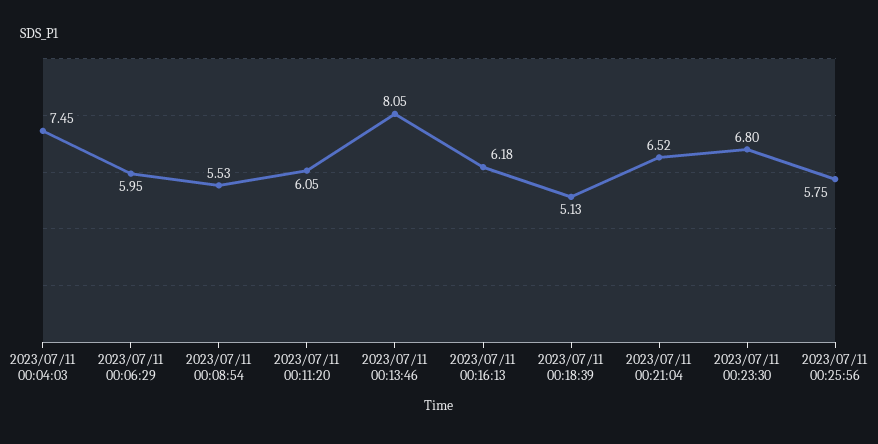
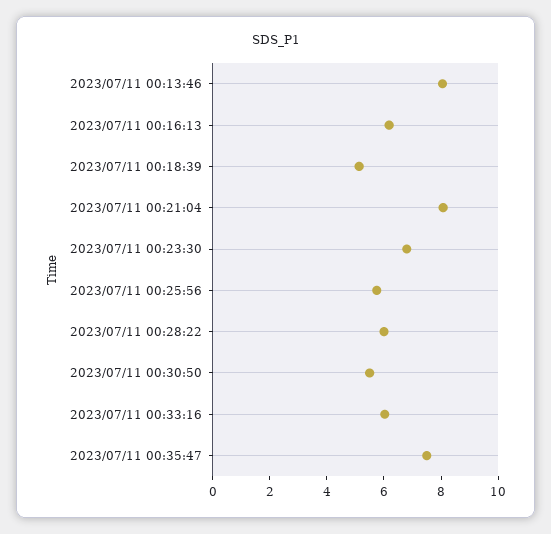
2023/07/11 00:04:03: 7.45 -> none
2023/07/11 00:06:29: 5.95 -> none
2023/07/11 00:08:54: 5.53 -> none
2023/07/11 00:11:20: 6.05 -> none
2023/07/11 00:21:04: 6.52 -> 8
2023/07/11 00:28:22: none -> 6
2023/07/11 00:30:50: none -> 5.5
2023/07/11 00:33:16: none -> 6
2023/07/11 00:35:47: none -> 7.5

